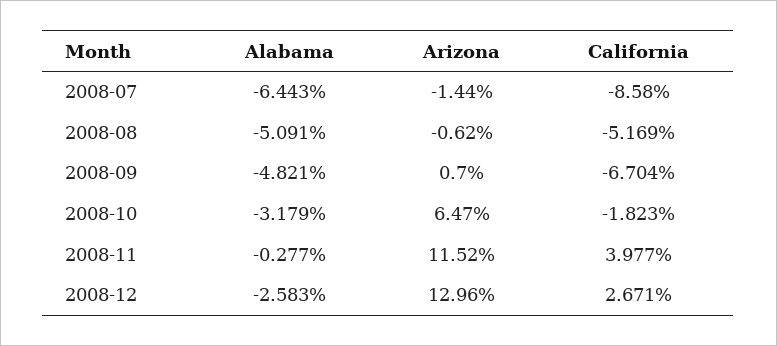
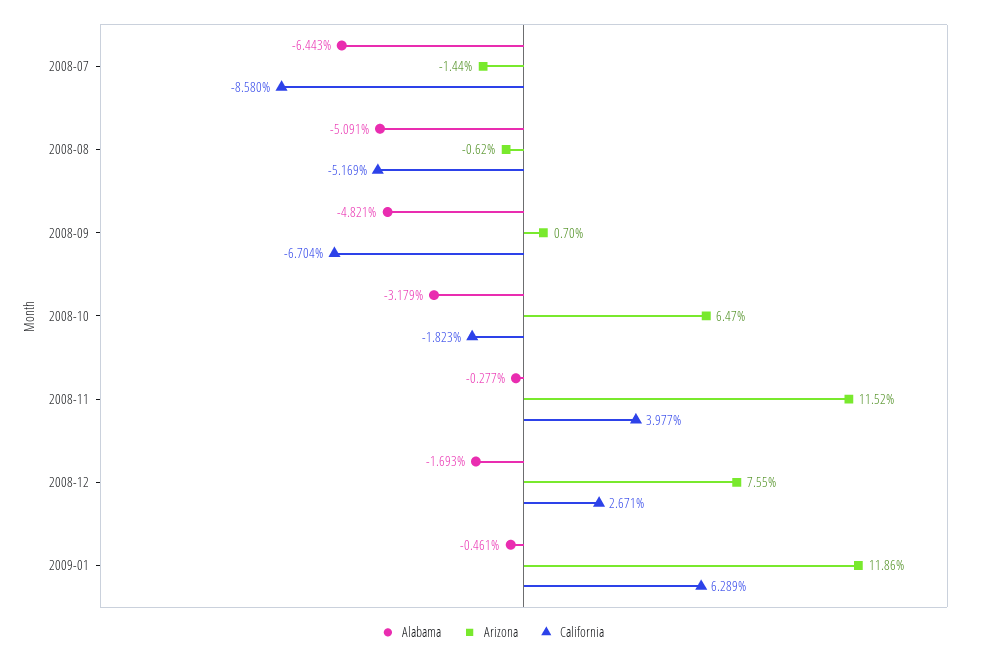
Alabama, 2008-12: -2.583 -> -1.693
Arizona, 2008-12: 12.96 -> 7.55
Alabama, 2009-01: none -> -0.461
Arizona, 2009-01: none -> 11.86
California, 2009-01: none -> 6.289

